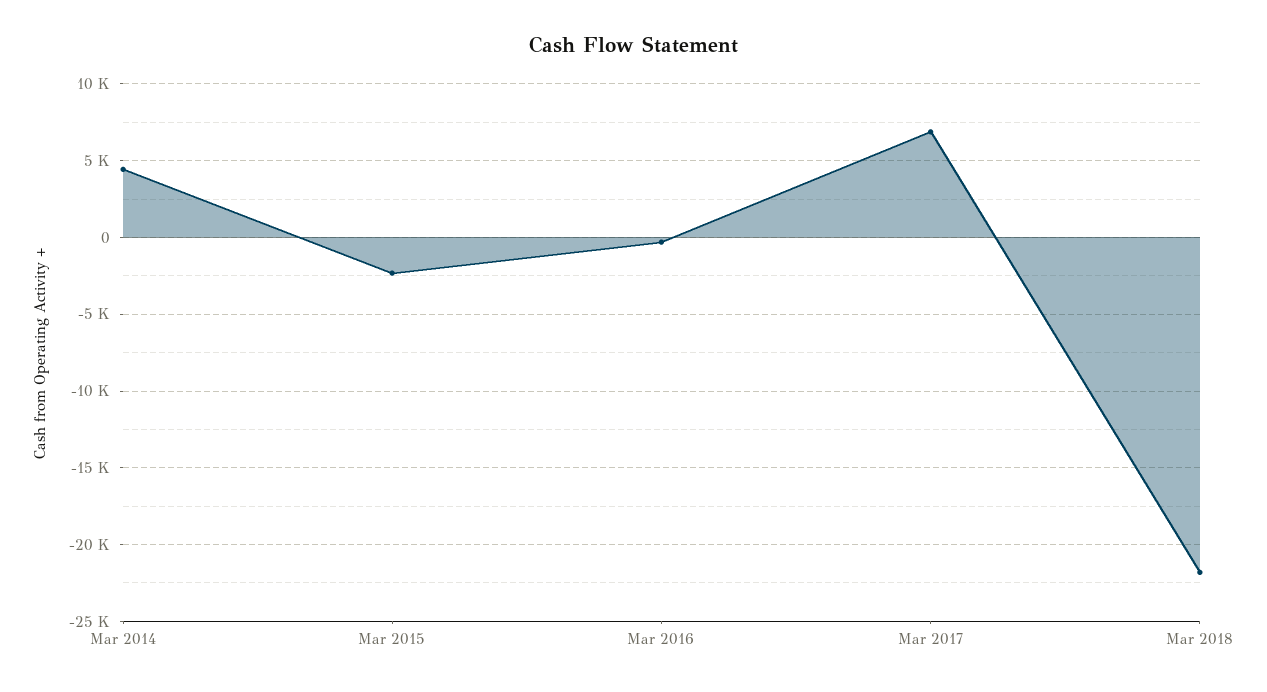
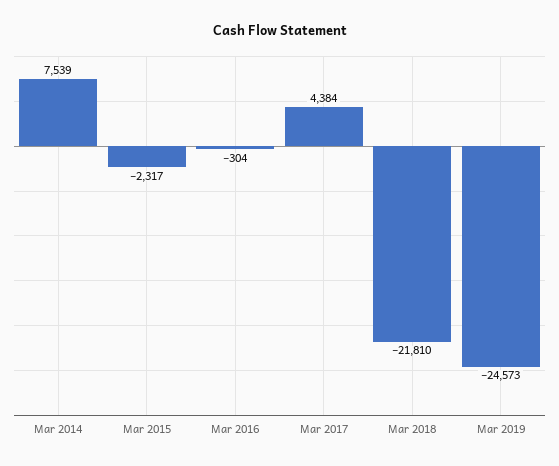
Mar 2014: 4500 -> 7539
Mar 2017: 7000 -> 4384
Mar 2019: none -> -24573

